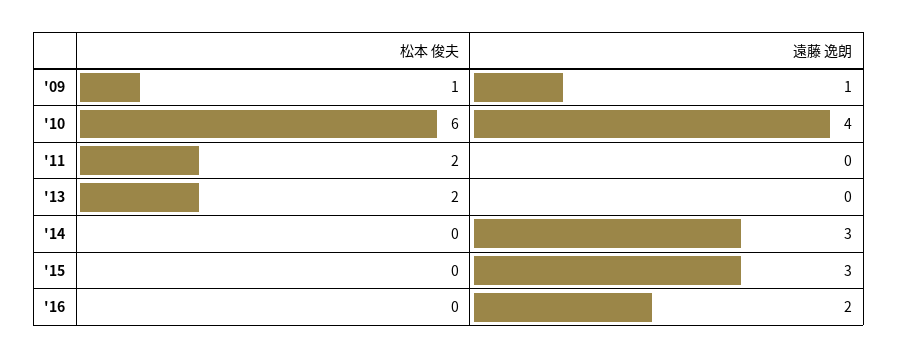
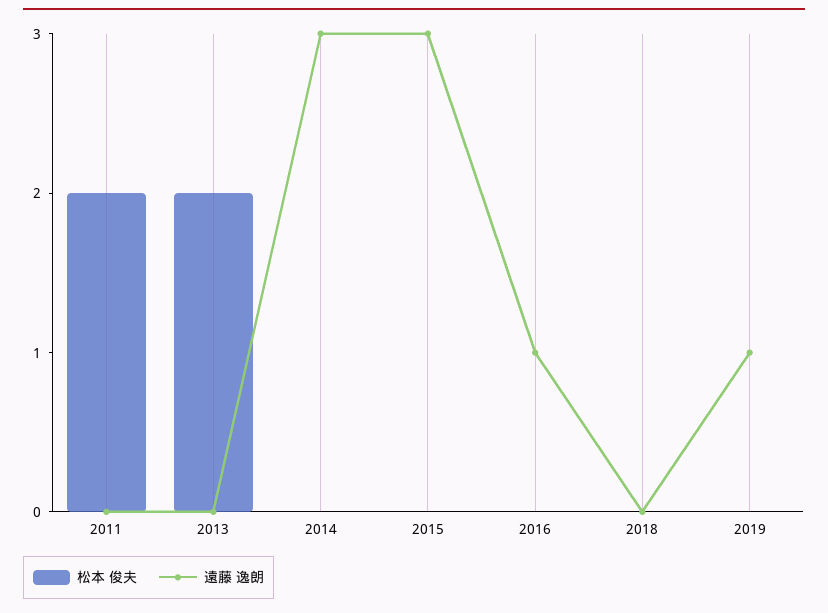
松本 俊夫, '09: 1 -> none
遠藤 逸朗, '09: 1 -> none
松本 俊夫, '10: 6 -> none
遠藤 逸朗, '10: 4 -> none
遠藤 逸朗, '16: 2 -> 1
松本 俊夫, 2018: none -> 0
遠藤 逸朗, 2018: none -> 0
松本 俊夫, 2019: none -> 0
遠藤 逸朗, 2019: none -> 1

